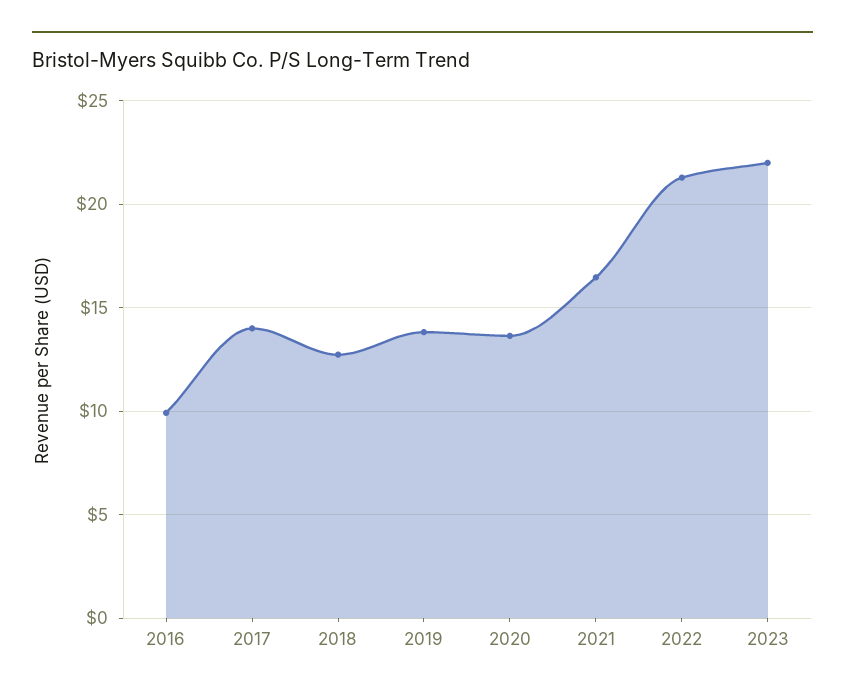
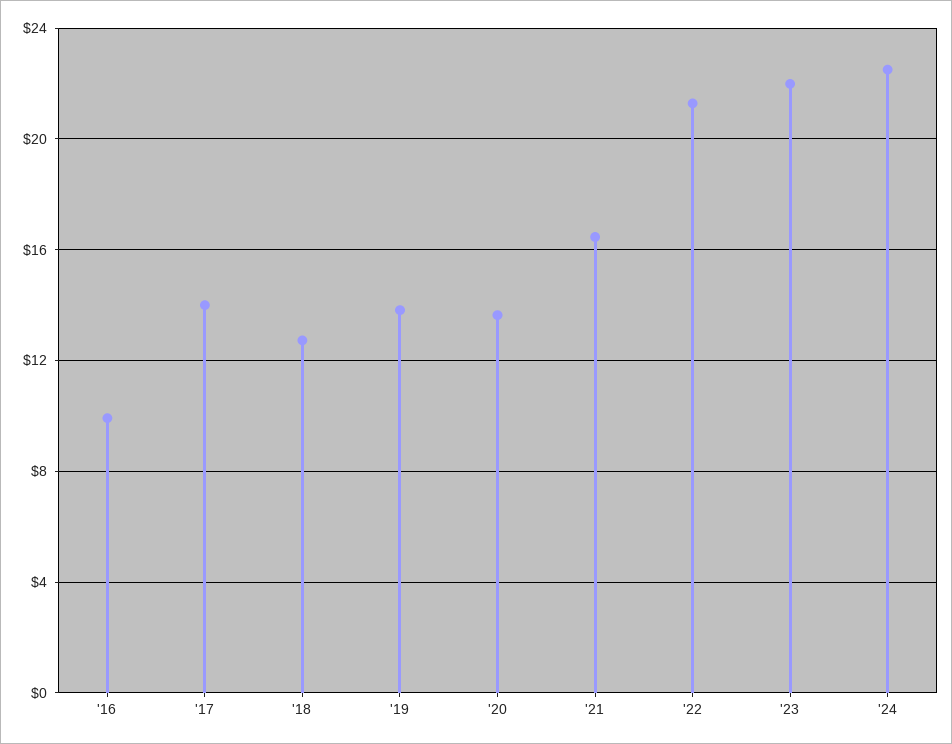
'24: none -> 22.5

